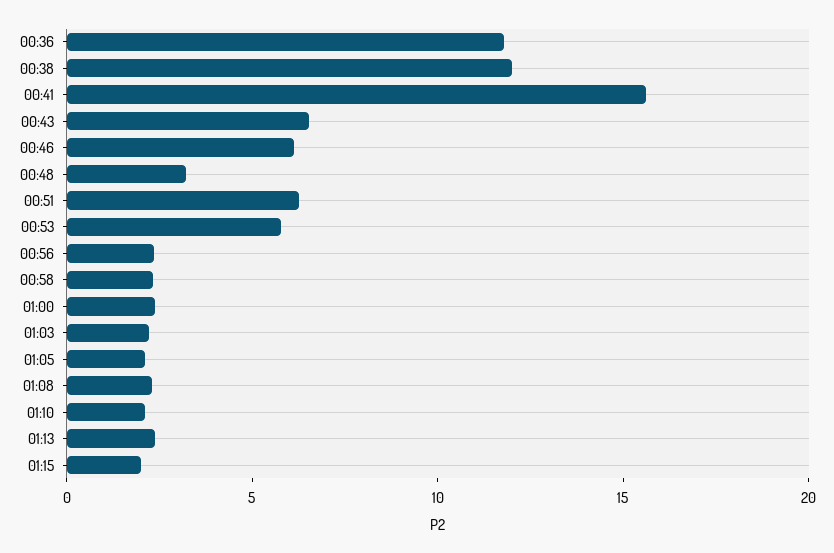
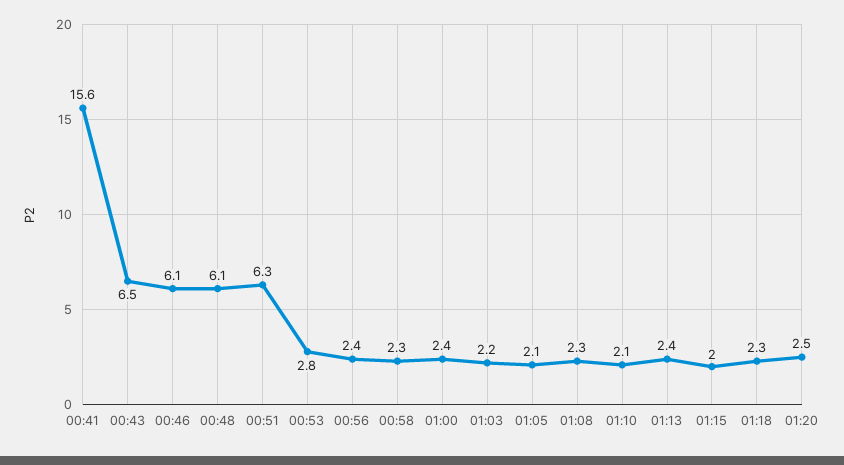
00:36: 12 -> none
00:38: 12 -> none
00:48: 3 -> 6.1
00:53: 6 -> 2.8
01:18: none -> 2.3
01:20: none -> 2.5

